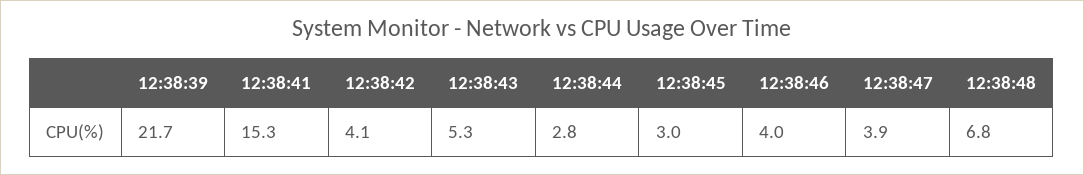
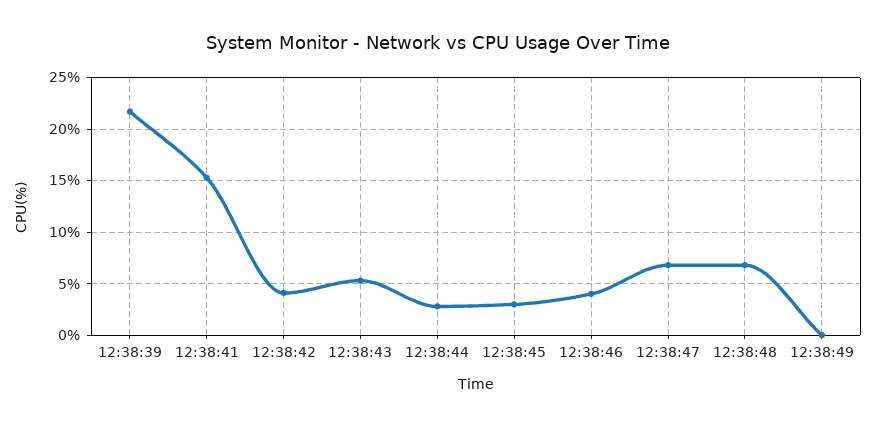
12:38:47: 3.9 -> 7
12:38:49: none -> 0

